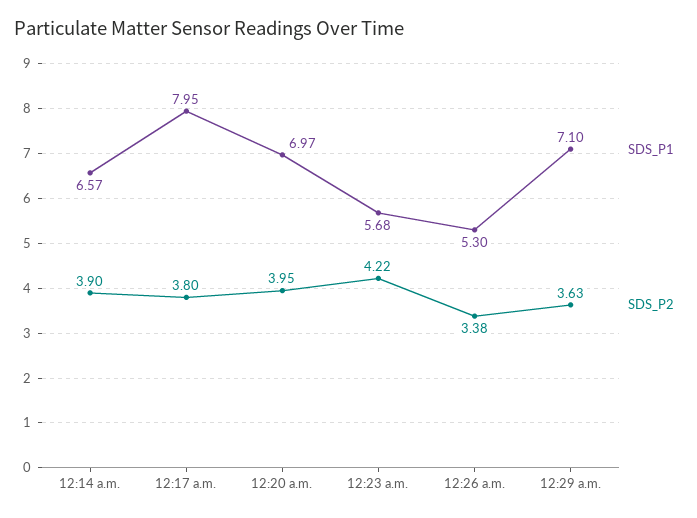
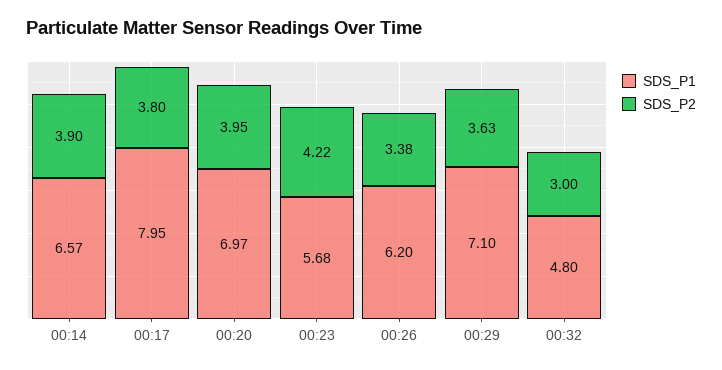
SDS_P1, 12:26 a.m.: 5.3 -> 6.2
SDS_P1, 00:32: none -> 4.8
SDS_P2, 00:32: none -> 3

